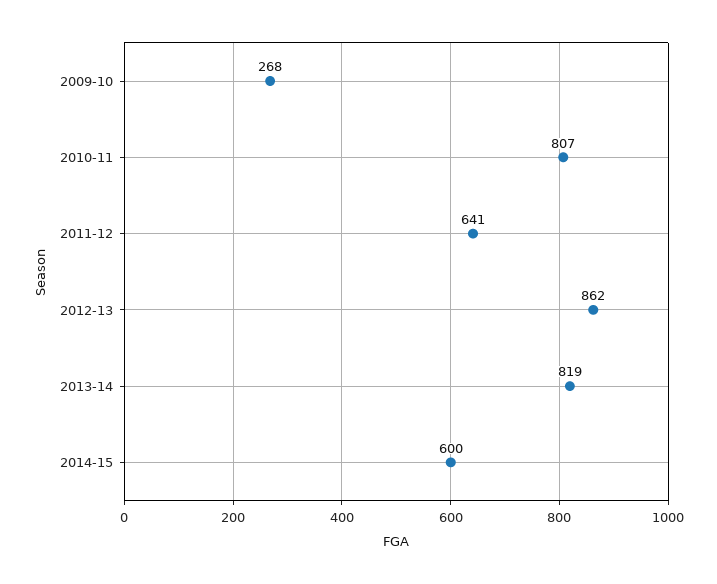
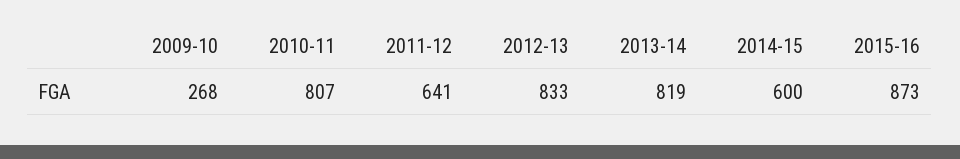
2012-13: 862 -> 833
2015-16: none -> 873

